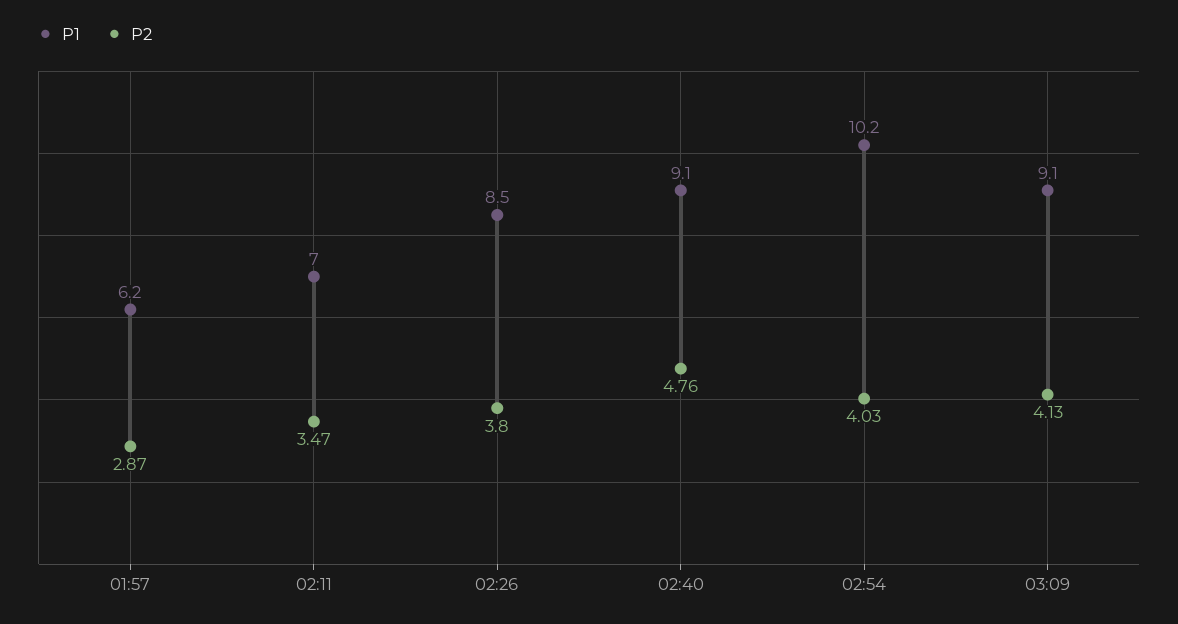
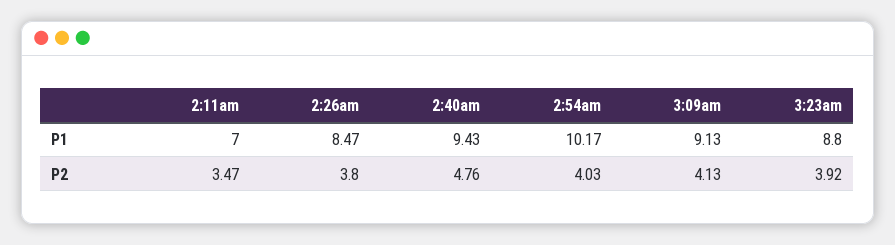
P1, 01:57: 6.2 -> none
P2, 01:57: 2.87 -> none
P1, 02:40: 9.1 -> 9.43
P1, 3:23am: none -> 8.8
P2, 3:23am: none -> 3.92

